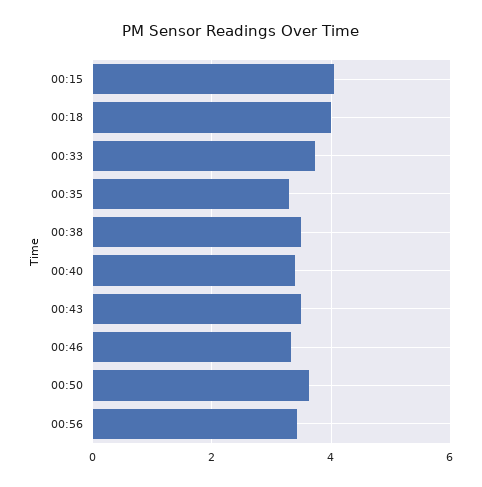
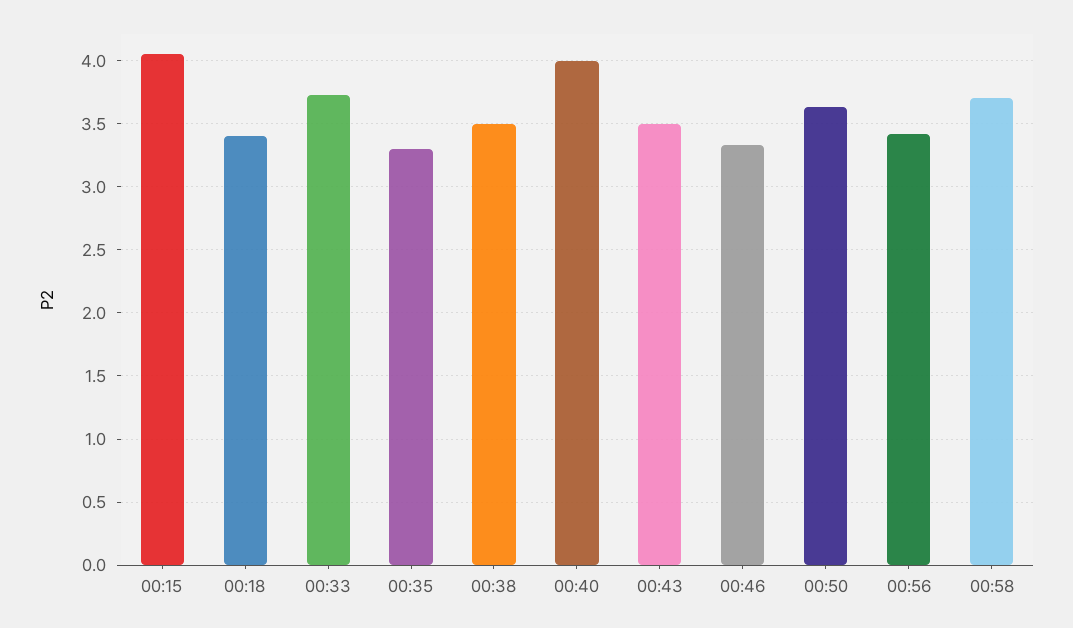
00:18: 4 -> 3.4
00:40: 3.4 -> 4
00:58: none -> 3.7

